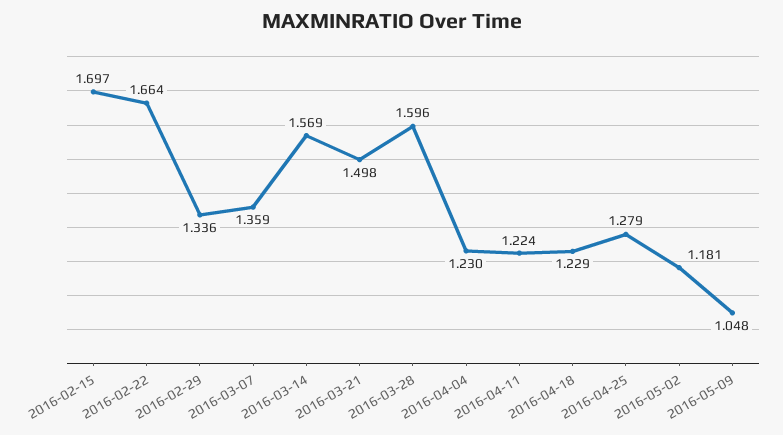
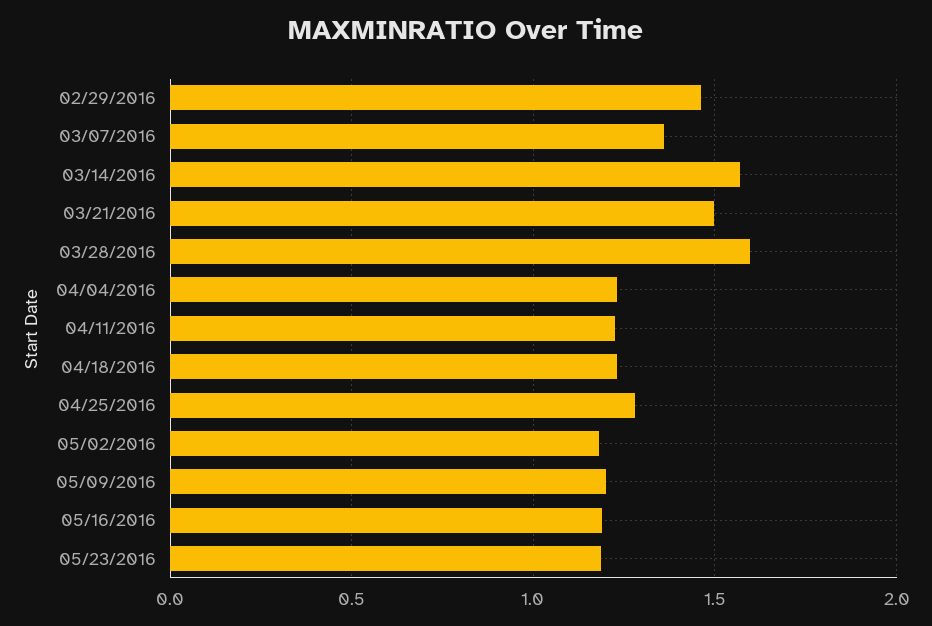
2016-02-15: 1.697 -> none
2016-02-22: 1.664 -> none
2016-02-29: 1.336 -> 1.45
2016-05-09: 1.048 -> 1.2
05/16/2016: none -> 1.2
05/23/2016: none -> 1.2

